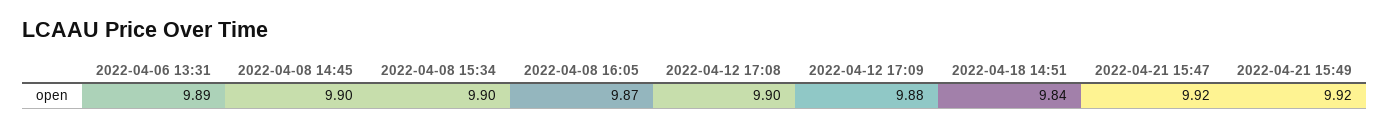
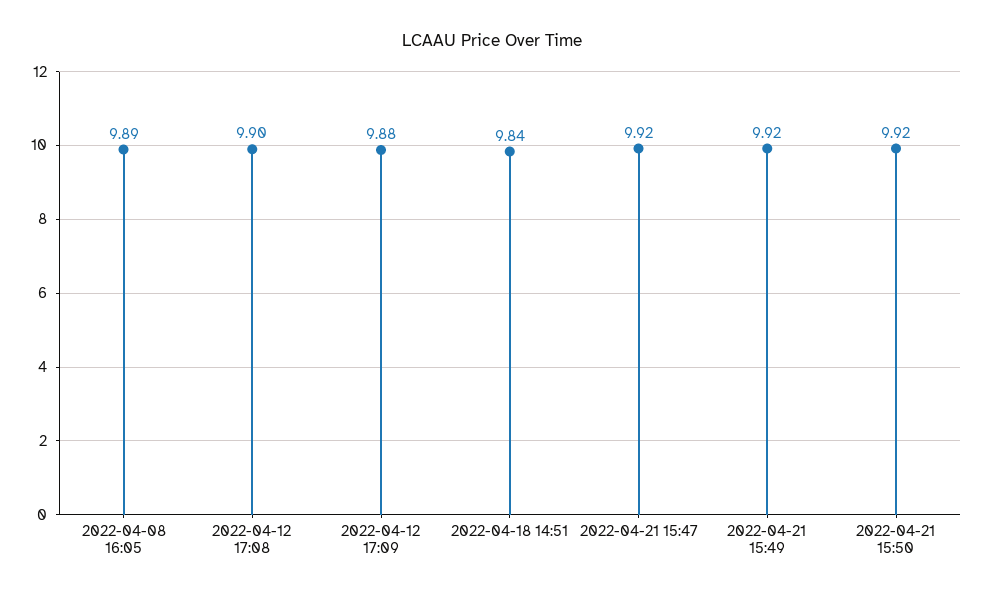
2022-04-06 13:31: 9.89 -> none
2022-04-08 14:45: 9.9 -> none
2022-04-08 15:34: 9.9 -> none
2022-04-08 16:05: 9.87 -> 9.89
2022-04-21 15:50: none -> 9.92

